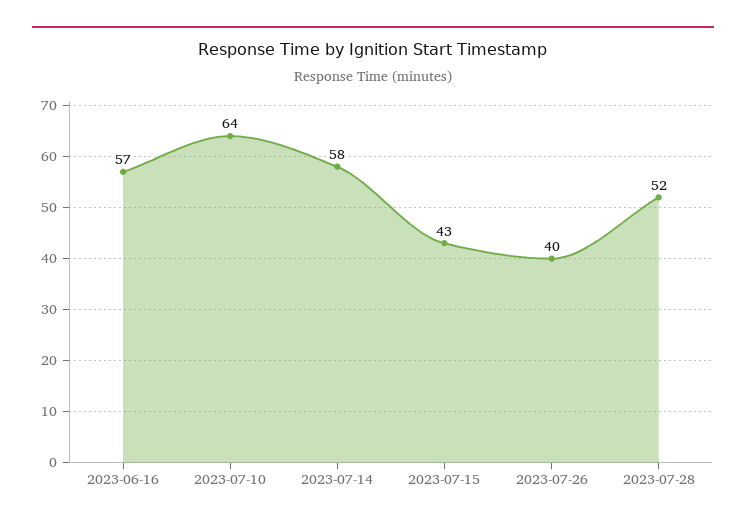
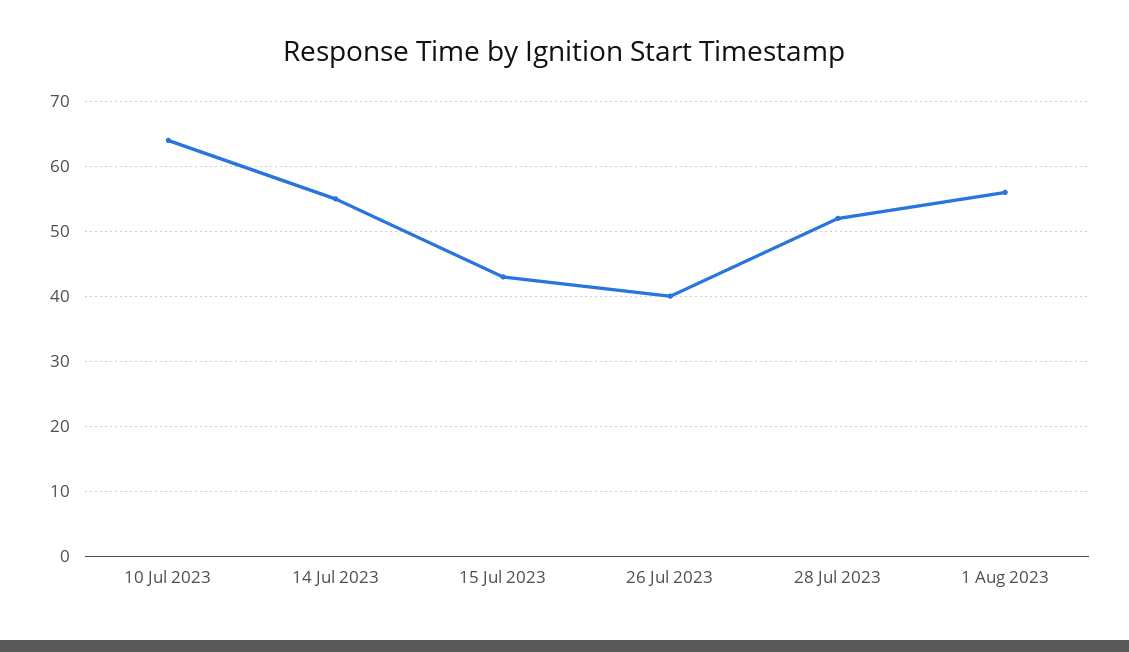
2023-06-16: 57 -> none
2023-07-14: 58 -> 55
1 Aug 2023: none -> 56

